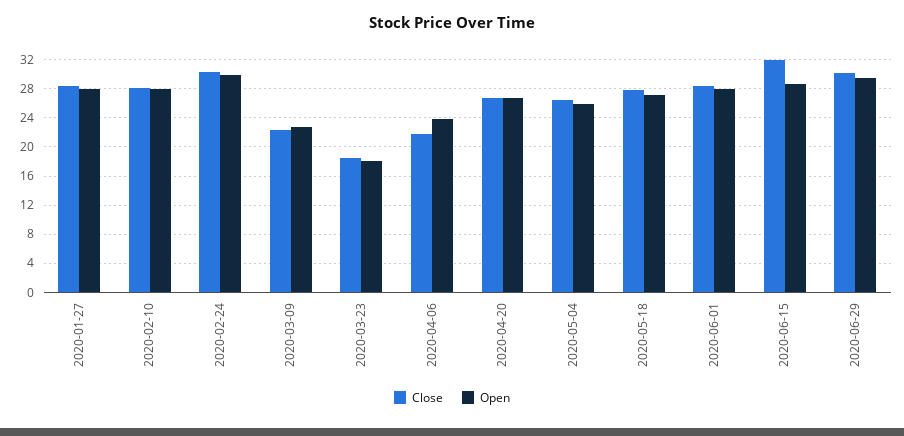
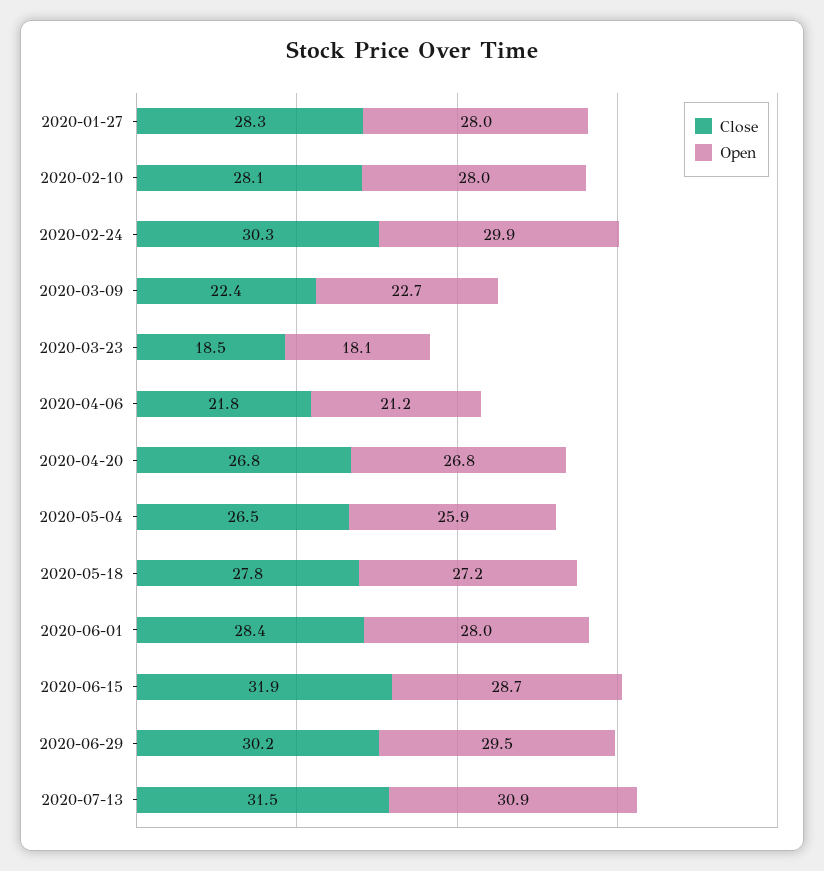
Open, 2020-04-06: 24 -> 21.2
Close, 2020-07-13: none -> 31.5
Open, 2020-07-13: none -> 30.9

